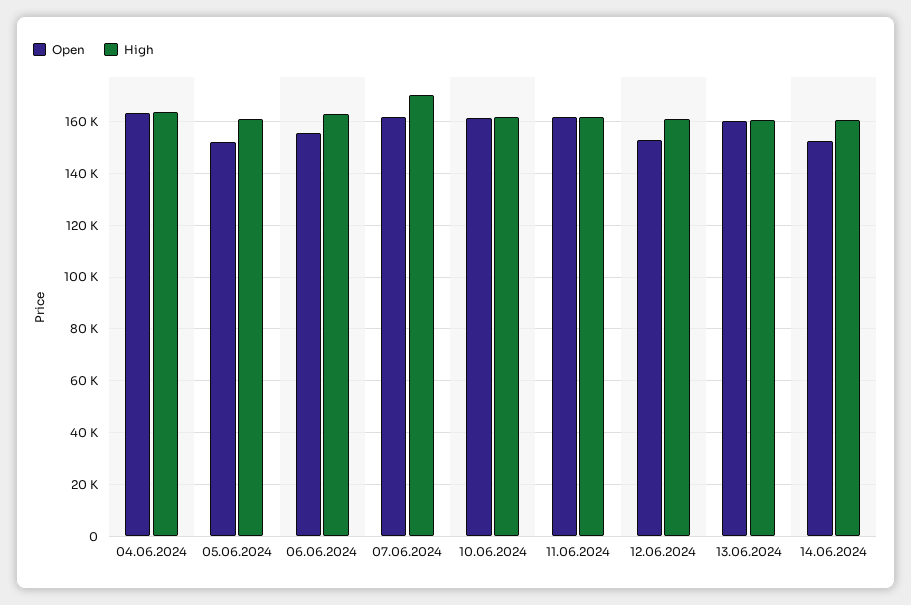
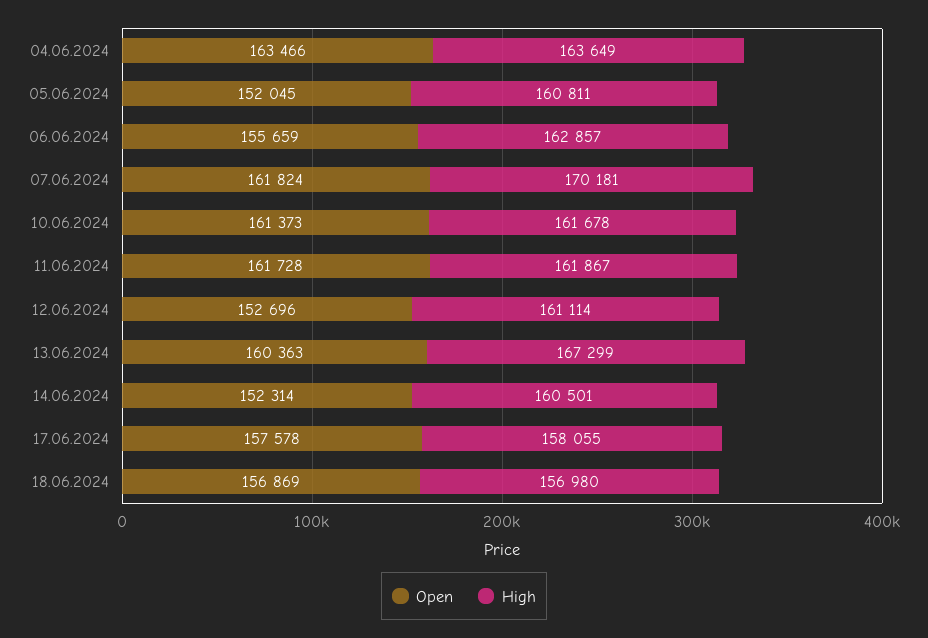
High, 13.06.2024: 160000 -> 167299
Open, 17.06.2024: none -> 157578
High, 17.06.2024: none -> 158055
Open, 18.06.2024: none -> 156869
High, 18.06.2024: none -> 156980

